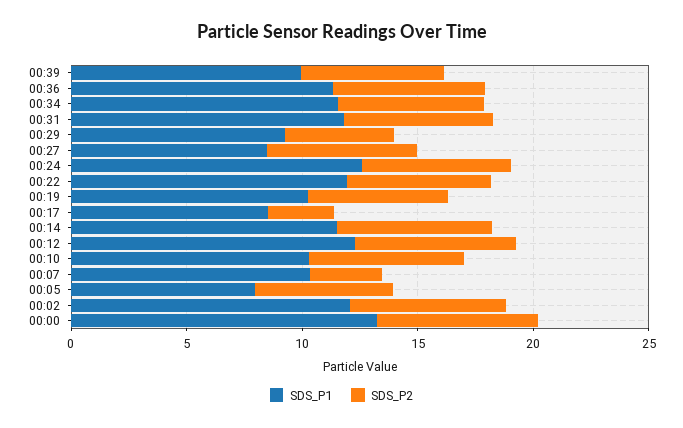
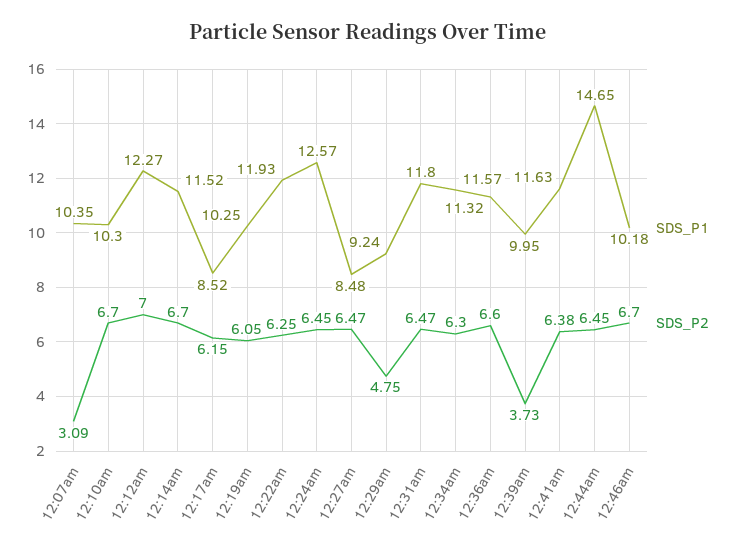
SDS_P2, 00:39: 6 -> 3.73
SDS_P2, 00:17: 3 -> 6.15
SDS_P1, 00:05: 8 -> none
SDS_P2, 00:05: 6 -> none
SDS_P1, 00:02: 12 -> none
SDS_P2, 00:02: 7 -> none
SDS_P1, 00:00: 13 -> none
SDS_P2, 00:00: 7 -> none
SDS_P1, 12:41am: none -> 11.63
SDS_P2, 12:41am: none -> 6.38
SDS_P1, 12:44am: none -> 14.65
SDS_P2, 12:44am: none -> 6.45
SDS_P1, 12:46am: none -> 10.18
SDS_P2, 12:46am: none -> 6.7

